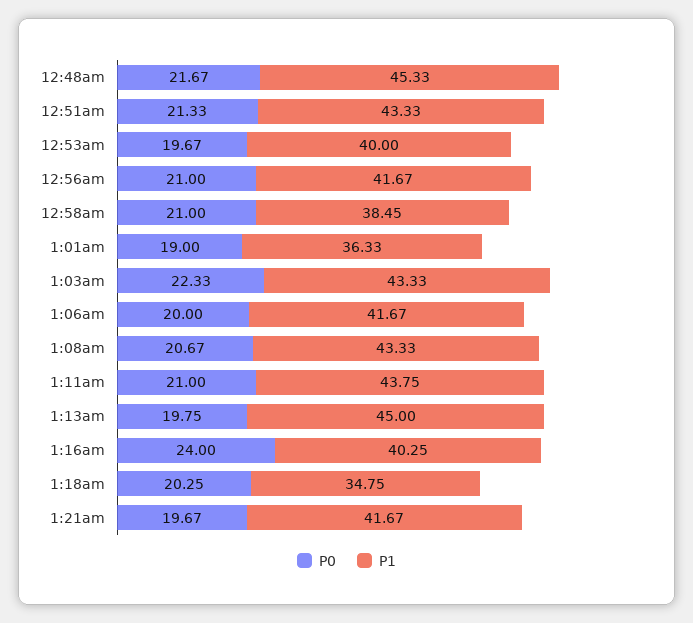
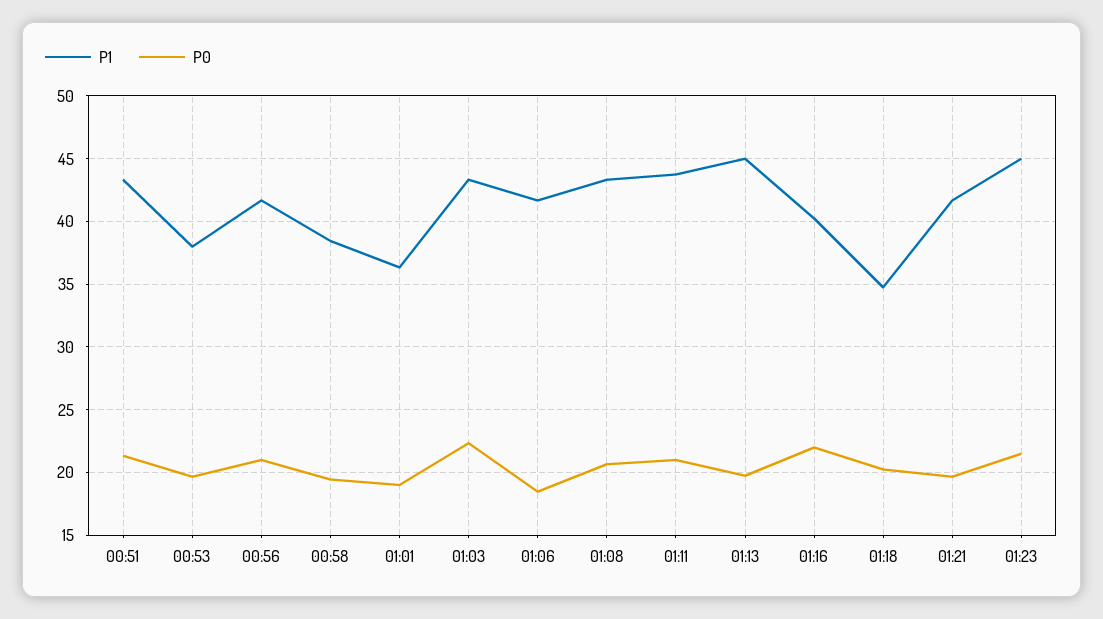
P0, 12:48am: 21.67 -> none
P1, 12:48am: 45.33 -> none
P1, 12:53am: 40 -> 38
P0, 12:58am: 21 -> 19.5
P0, 1:06am: 20 -> 18.5
P0, 1:16am: 24 -> 22
P1, 01:23: none -> 45
P0, 01:23: none -> 21.5

